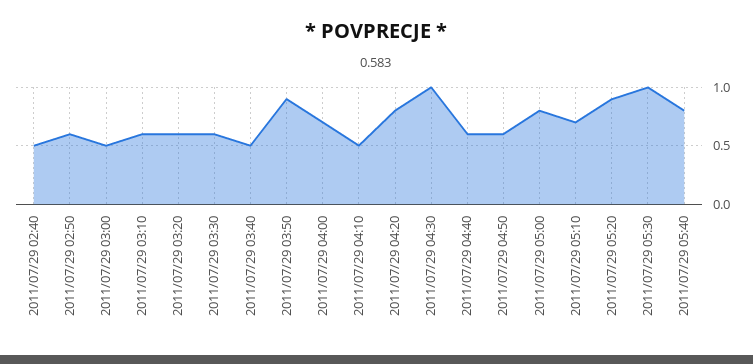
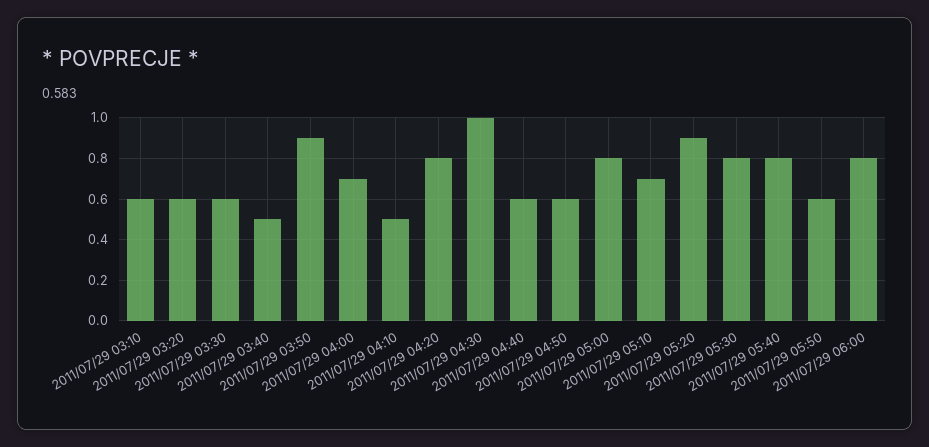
2011/07/29 02:40: 0.5 -> none
2011/07/29 02:50: 0.6 -> none
2011/07/29 03:00: 0.5 -> none
2011/07/29 05:30: 1 -> 0.8
2011/07/29 05:50: none -> 0.6
2011/07/29 06:00: none -> 0.8

